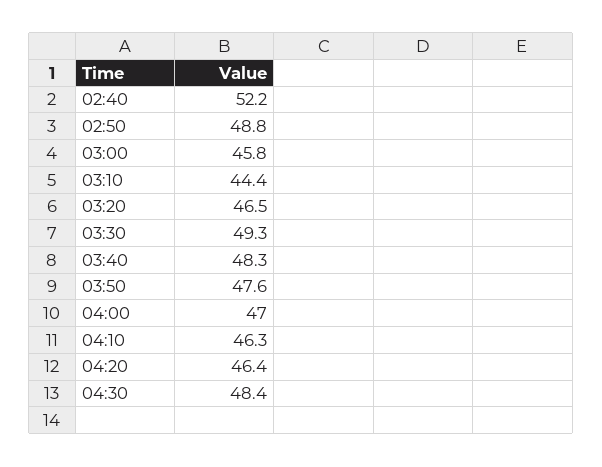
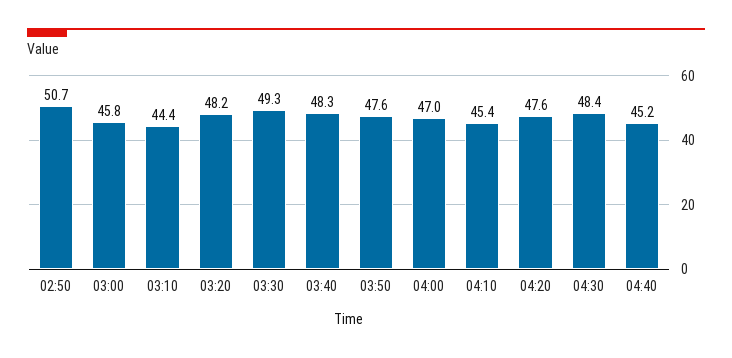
02:40: 52.2 -> none
02:50: 48.8 -> 50.7
03:20: 46.5 -> 48.2
04:10: 46.3 -> 45.4
04:20: 46.4 -> 47.6
04:40: none -> 45.2

